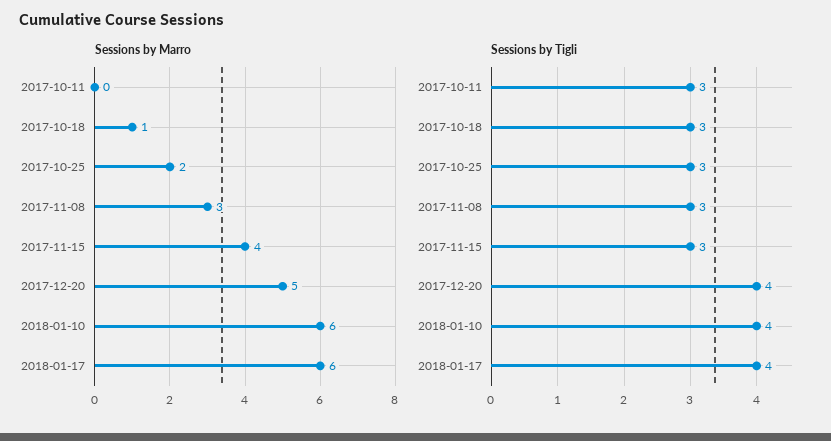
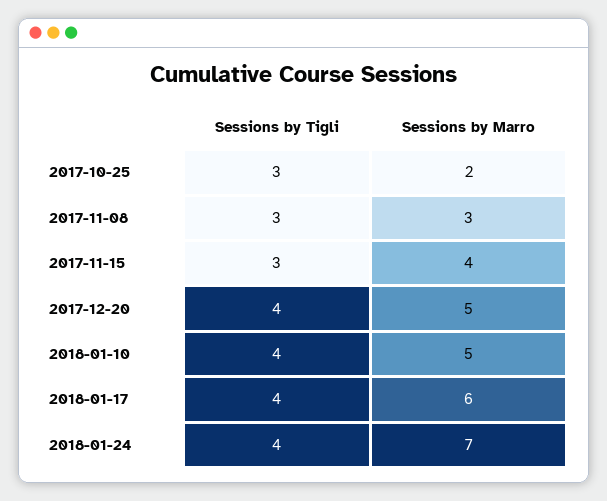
Sessions by Marro, 2017-10-11: 0 -> none
Sessions by Marro, 2017-10-18: 1 -> none
Sessions by Marro, 2018-01-10: 6 -> 5
Sessions by Tigli, 2017-10-11: 3 -> none
Sessions by Tigli, 2017-10-18: 3 -> none
Sessions by Tigli, 2018-01-24: none -> 4
Sessions by Marro, 2018-01-24: none -> 7

